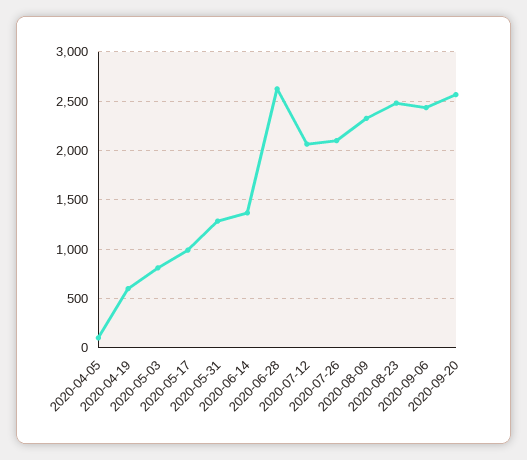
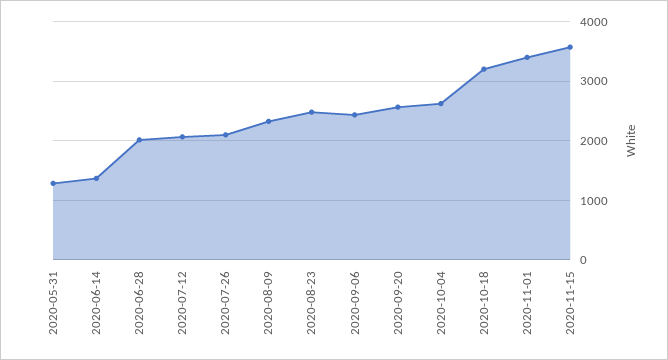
2020-04-05: 100 -> none
2020-04-19: 600 -> none
2020-05-03: 800 -> none
2020-05-17: 1000 -> none
2020-06-28: 2600 -> 2000
2020-10-04: none -> 2600
2020-10-18: none -> 3200
2020-11-01: none -> 3400
2020-11-15: none -> 3600

